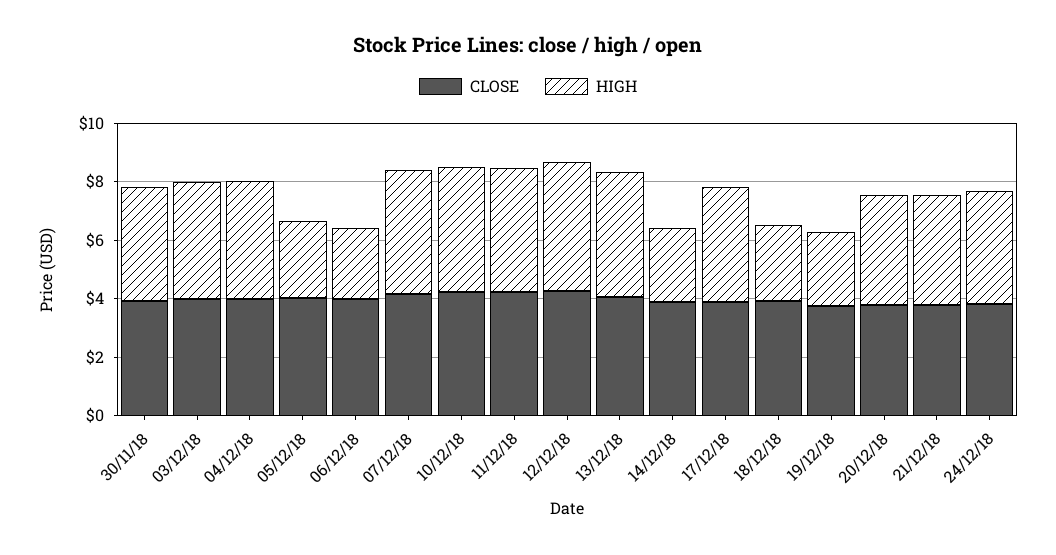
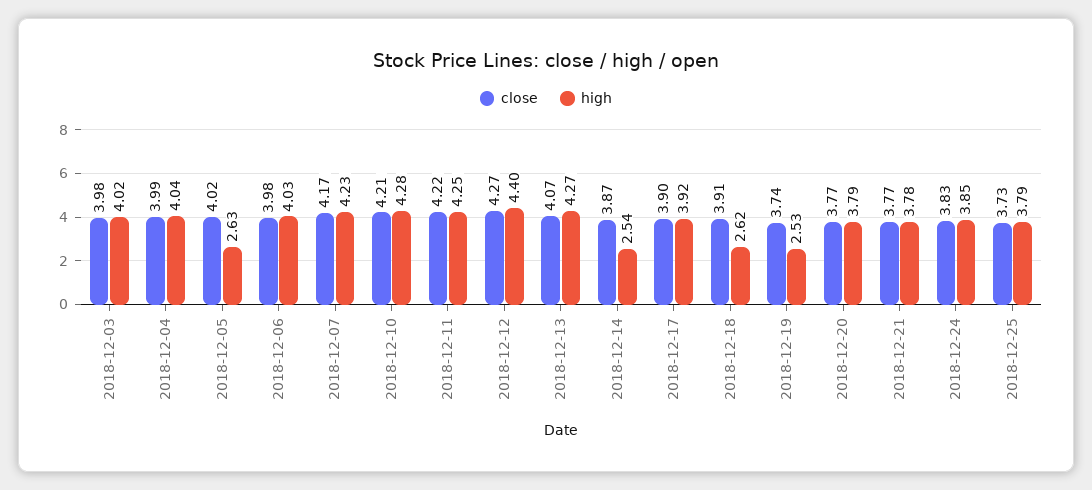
CLOSE, 30/11/18: 4 -> none
HIGH, 30/11/18: 4 -> none
HIGH, 06/12/18: 2.5 -> 4.03
CLOSE, 2018-12-25: none -> 3.73
HIGH, 2018-12-25: none -> 3.79

